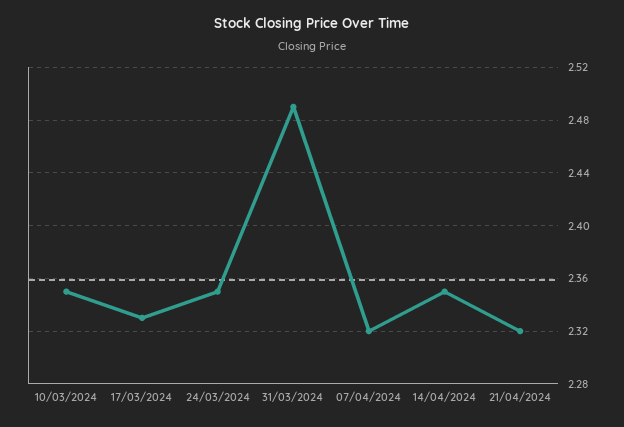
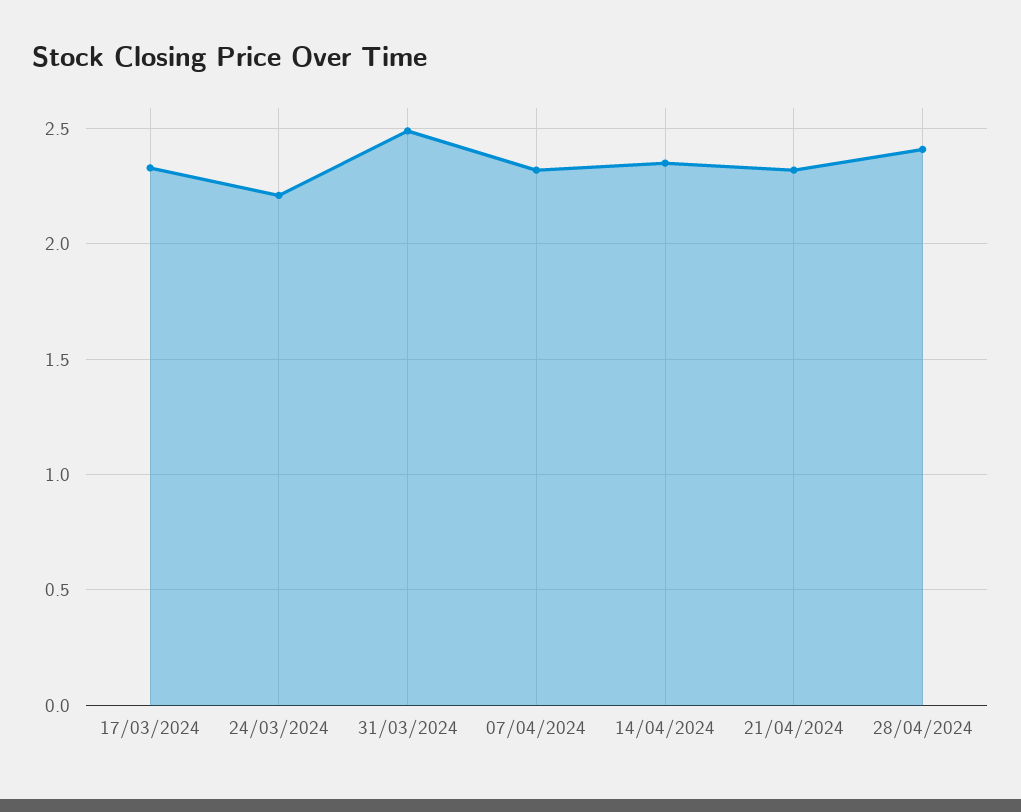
10/03/2024: 2.35 -> none
24/03/2024: 2.35 -> 2.2
28/04/2024: none -> 2.4

